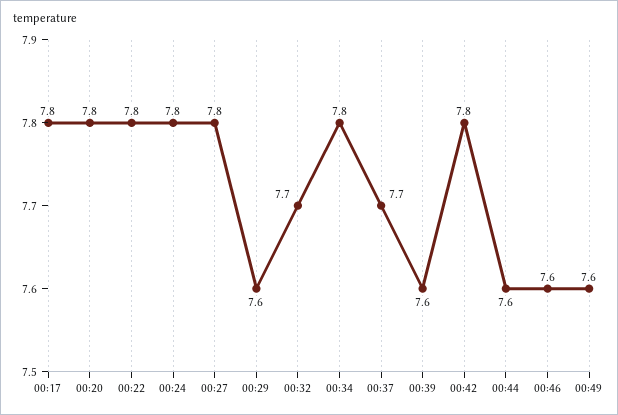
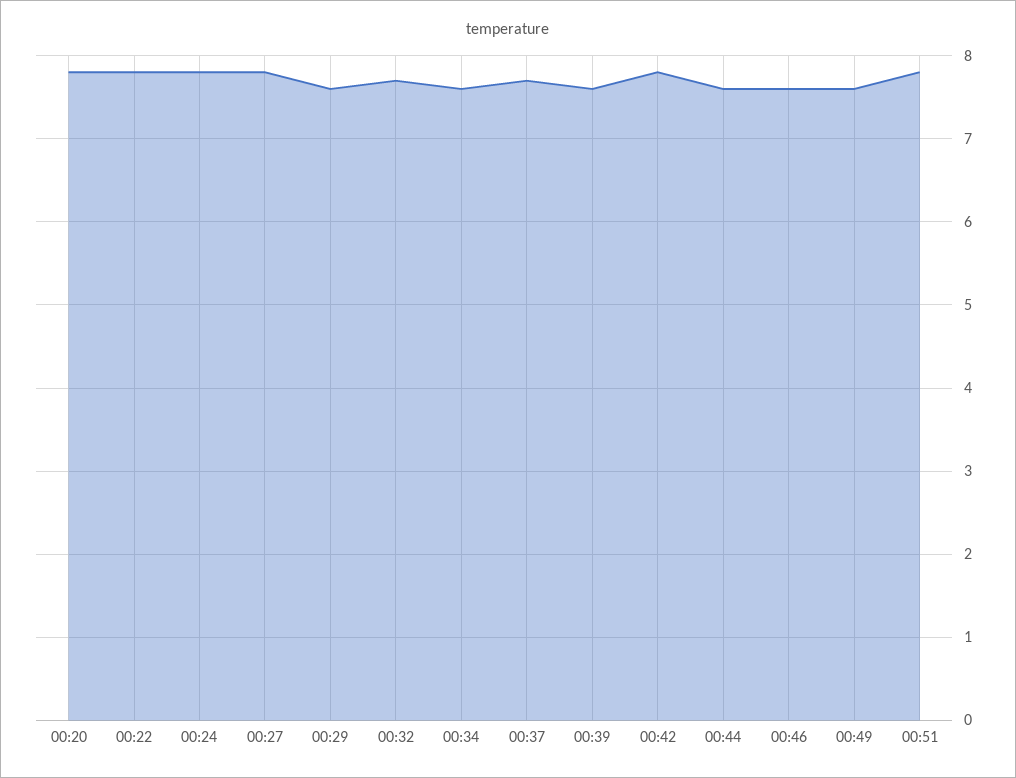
00:17: 7.8 -> none
00:34: 7.8 -> 7.6
00:51: none -> 7.8

